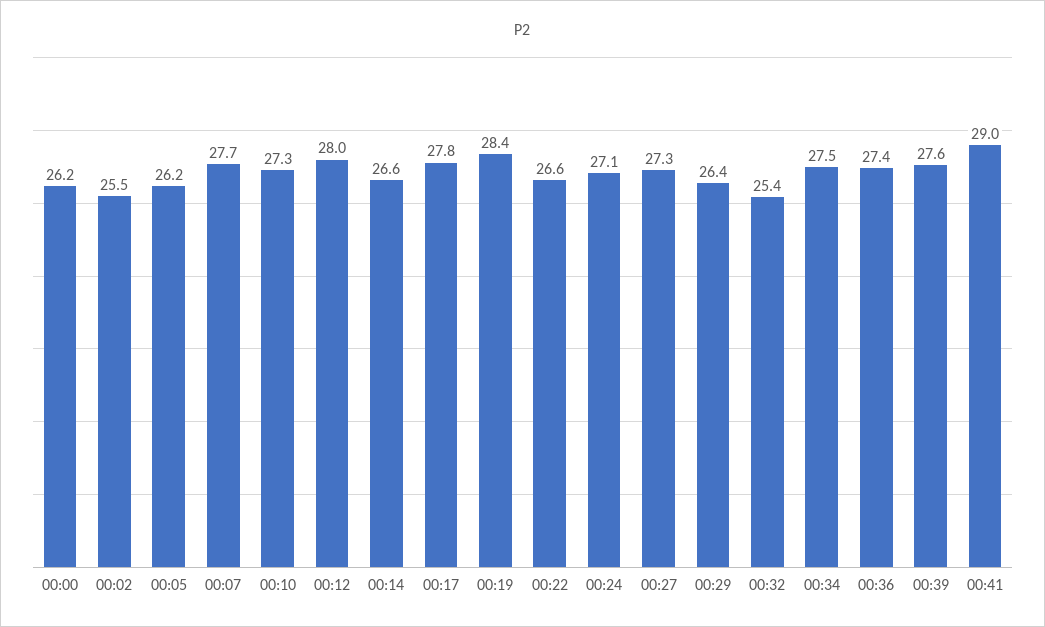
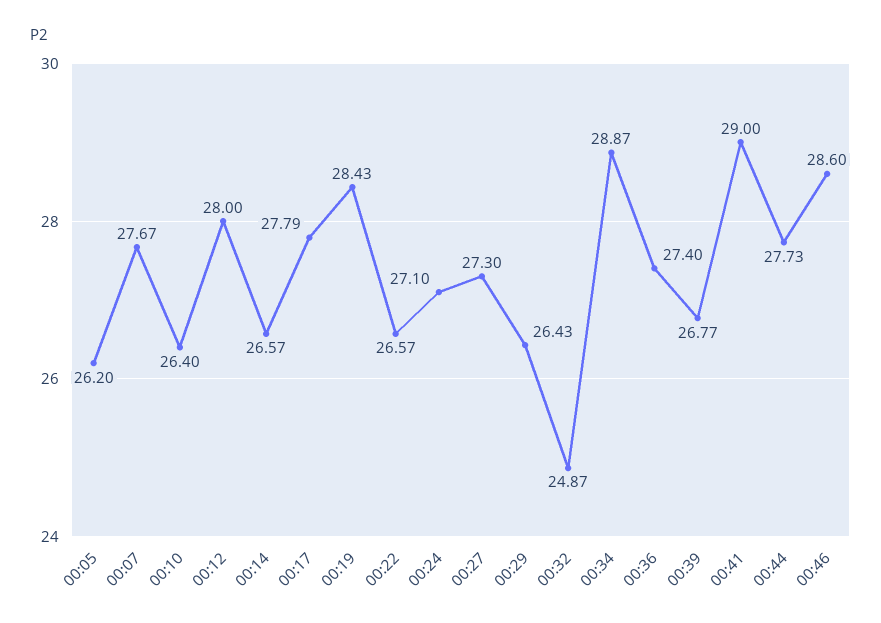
00:00: 26.2 -> none
00:02: 25.5 -> none
00:10: 27.3 -> 26.4
00:32: 25.4 -> 24.87
00:34: 27.5 -> 28.87
00:39: 27.6 -> 26.77
00:44: none -> 27.73
00:46: none -> 28.6

